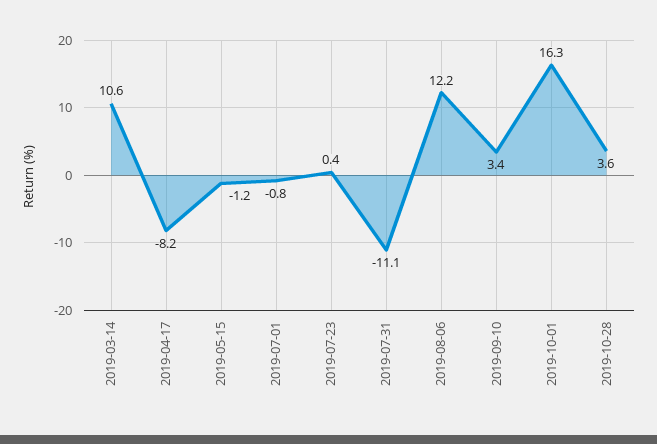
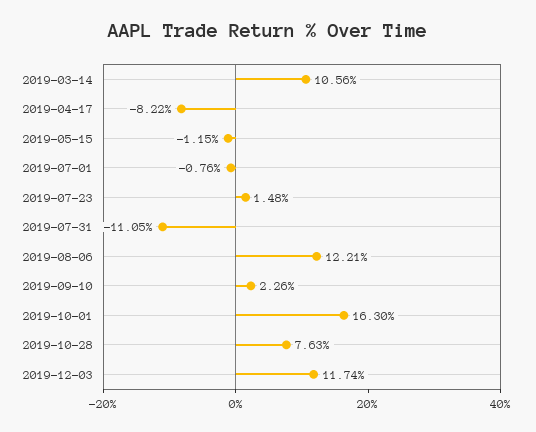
2019-07-23: 0.4 -> 1.48
2019-09-10: 3.4 -> 2.26
2019-10-28: 3.6 -> 7.63
2019-12-03: none -> 11.74

